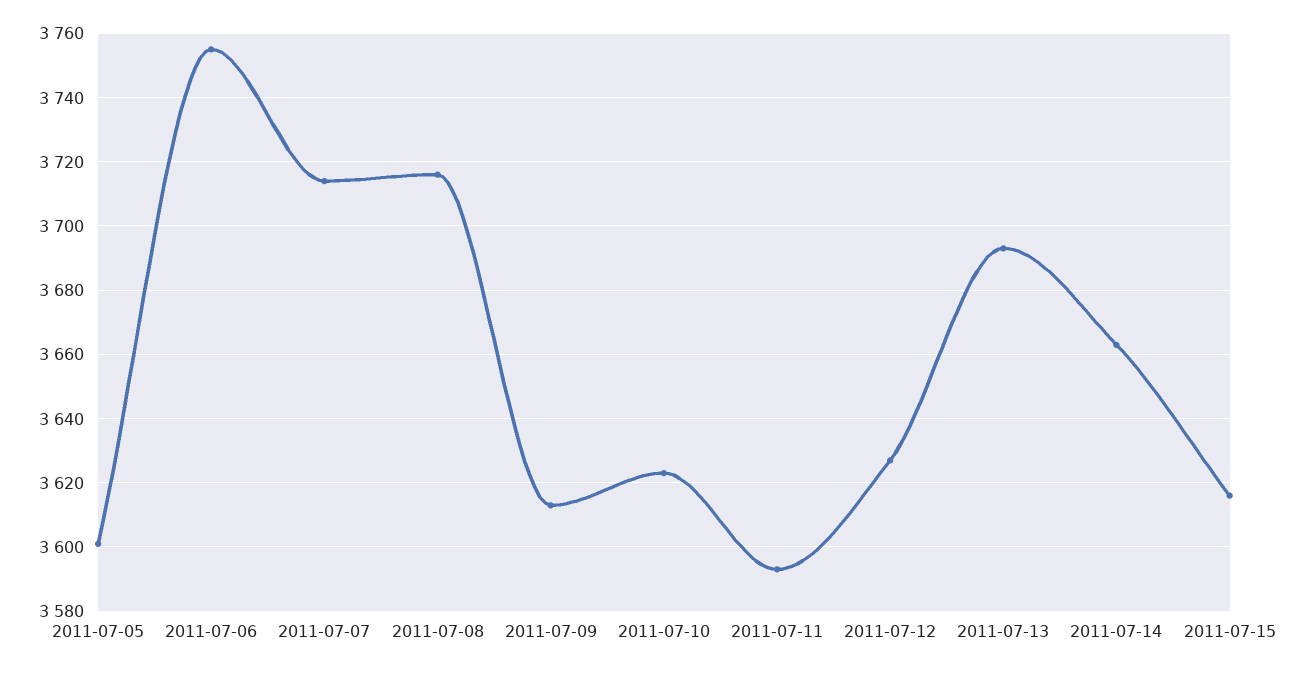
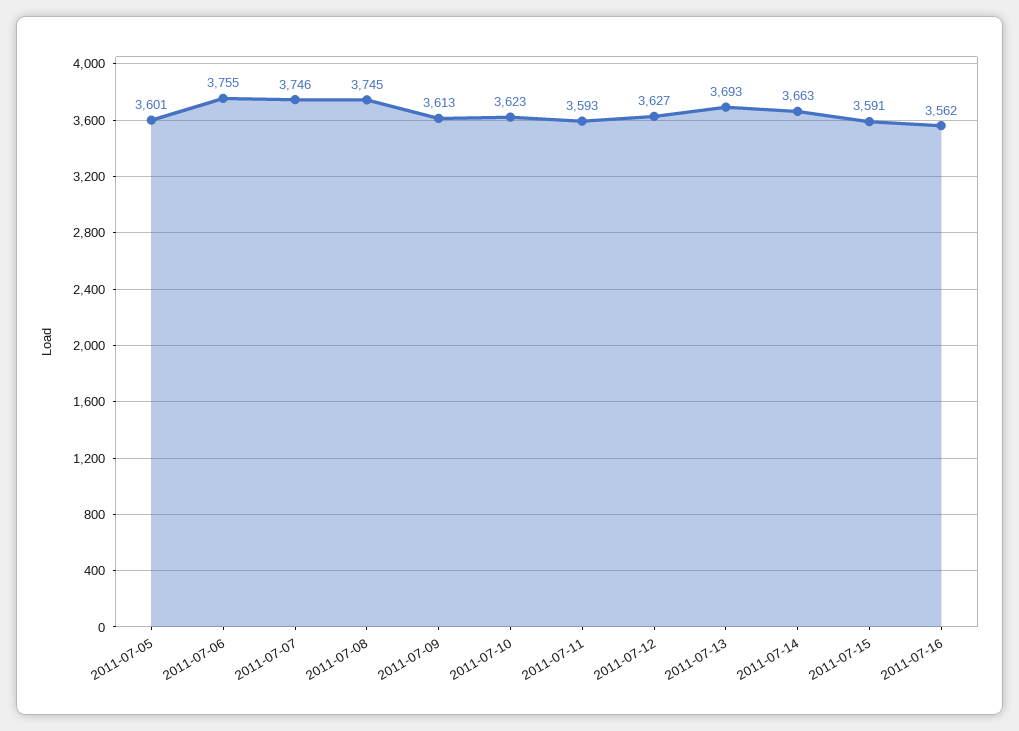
2011-07-07: 3715 -> 3746
2011-07-08: 3715 -> 3745
2011-07-15: 3615 -> 3591
2011-07-16: none -> 3562

